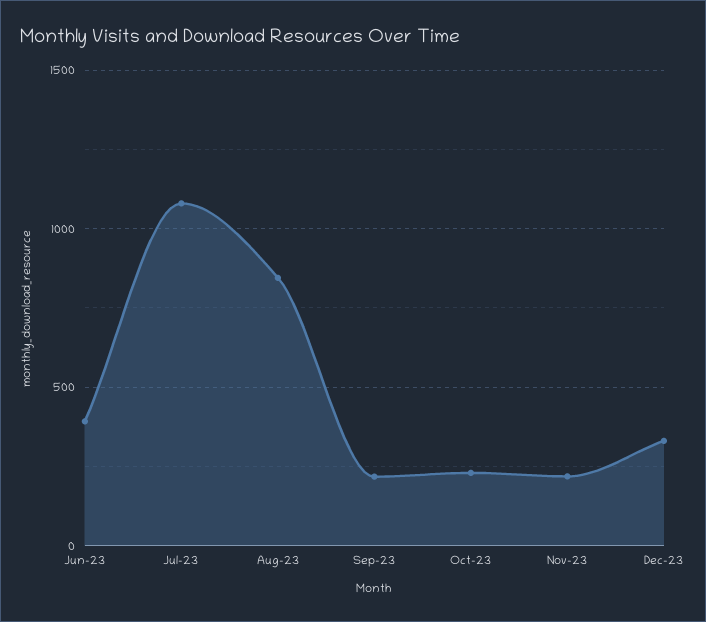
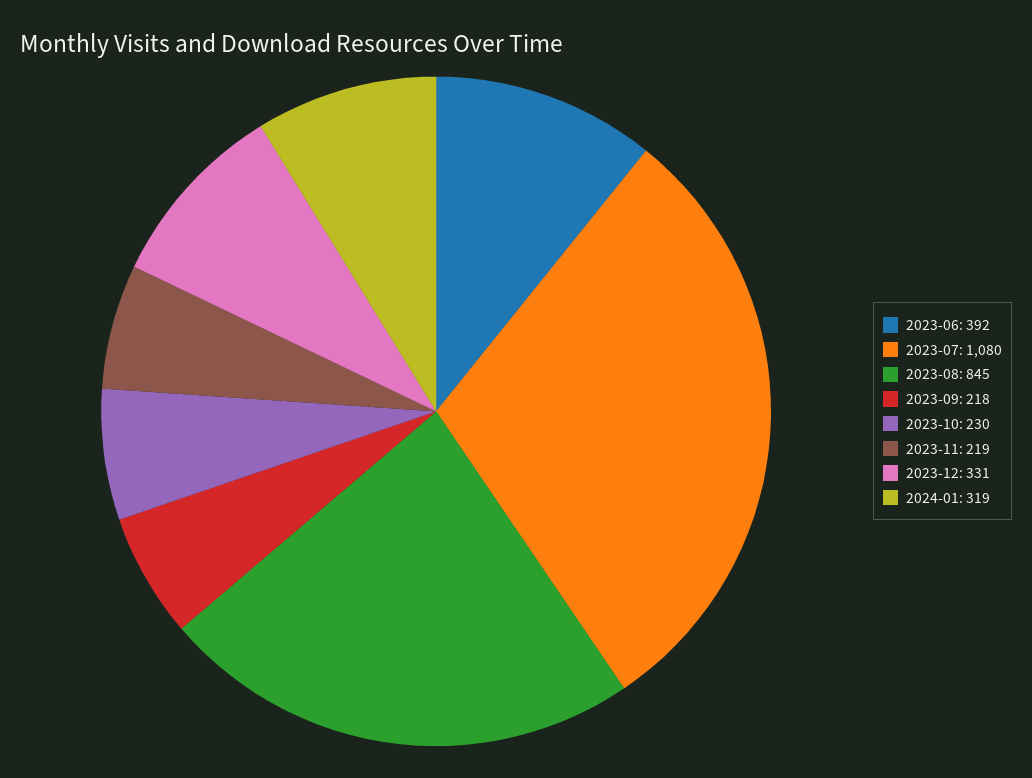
2024-01: none -> 319

